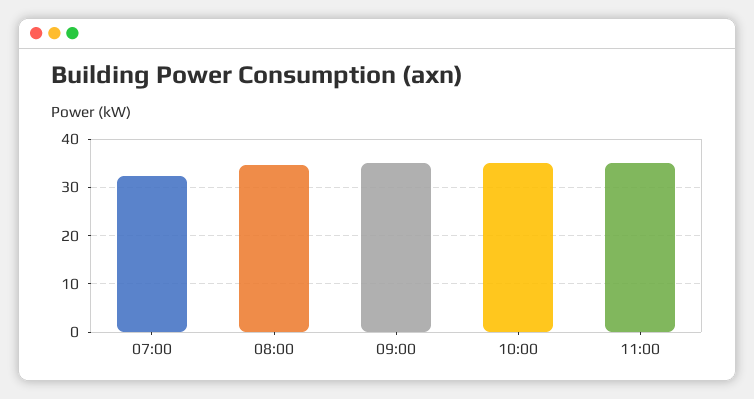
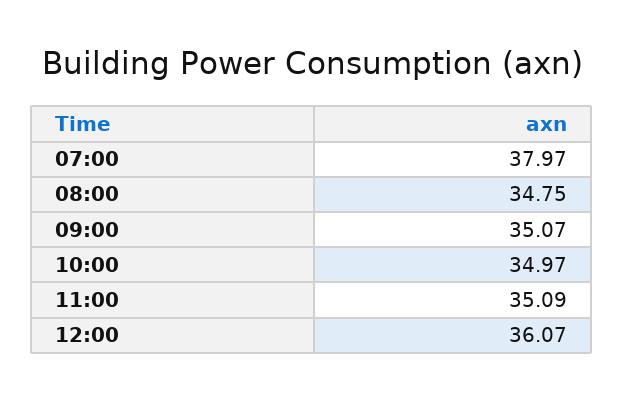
07:00: 32 -> 37.97
12:00: none -> 36.07

